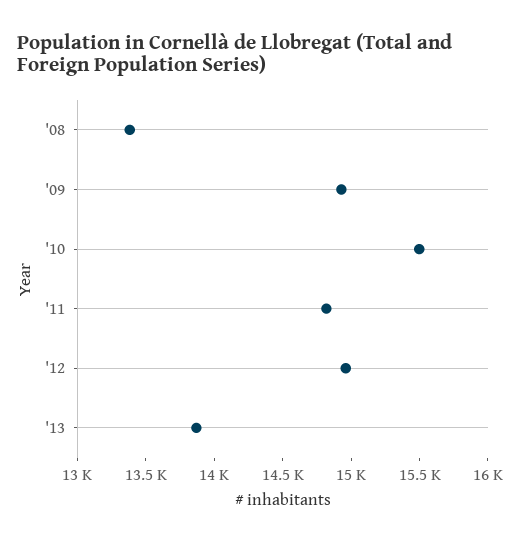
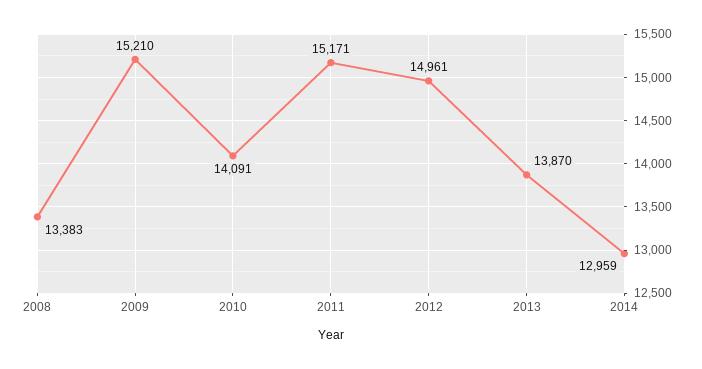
'09: 14900 -> 15210
'10: 15500 -> 14091
'11: 14800 -> 15171
2014: none -> 12959

